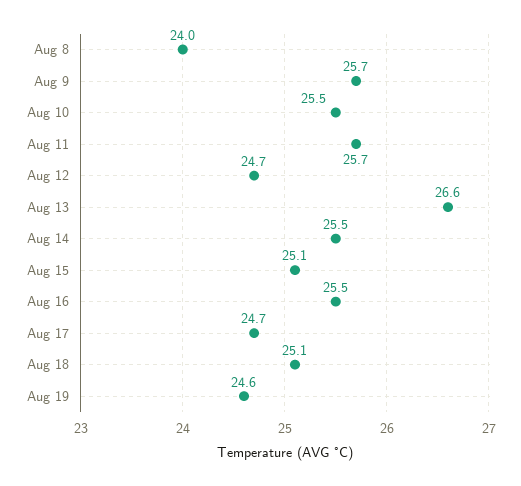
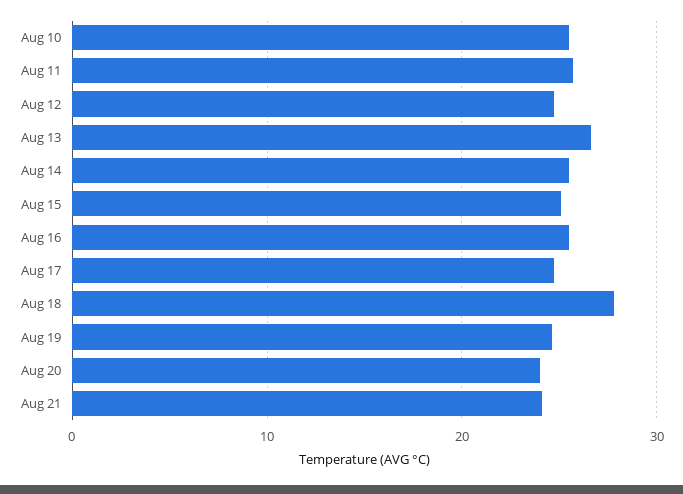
Aug 8: 24 -> none
Aug 9: 25.7 -> none
Aug 18: 25.1 -> 28
Aug 20: none -> 24
Aug 21: none -> 24

